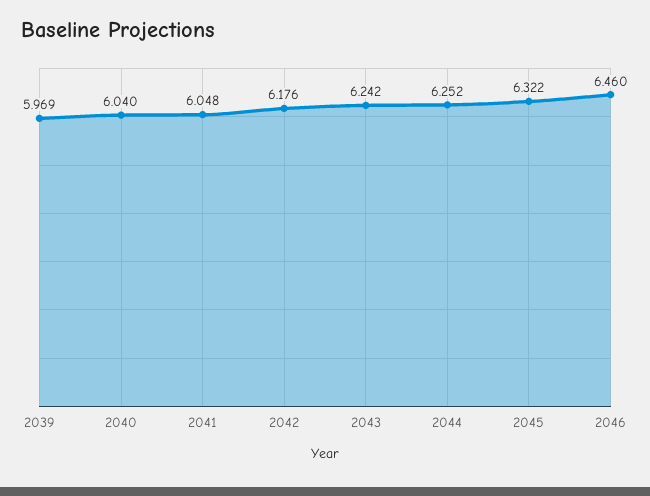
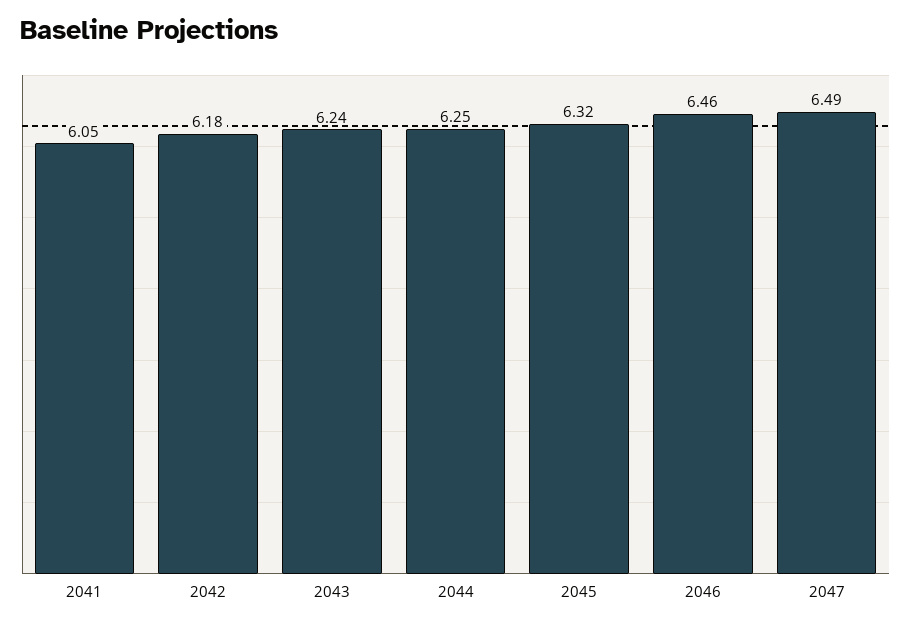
2039: 5.969 -> none
2040: 6.04 -> none
2047: none -> 6.49

